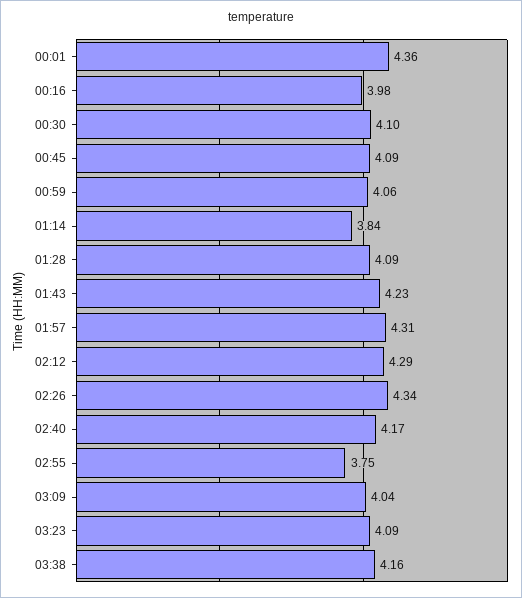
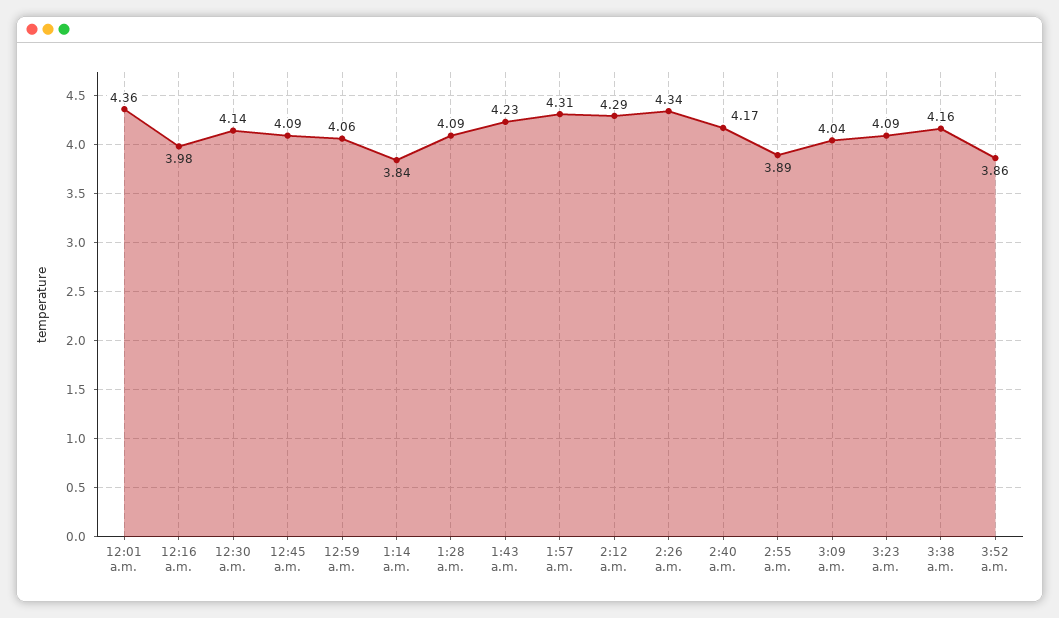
00:30: 4.1 -> 4.14
02:55: 3.75 -> 3.89
3:52 a.m.: none -> 3.86

